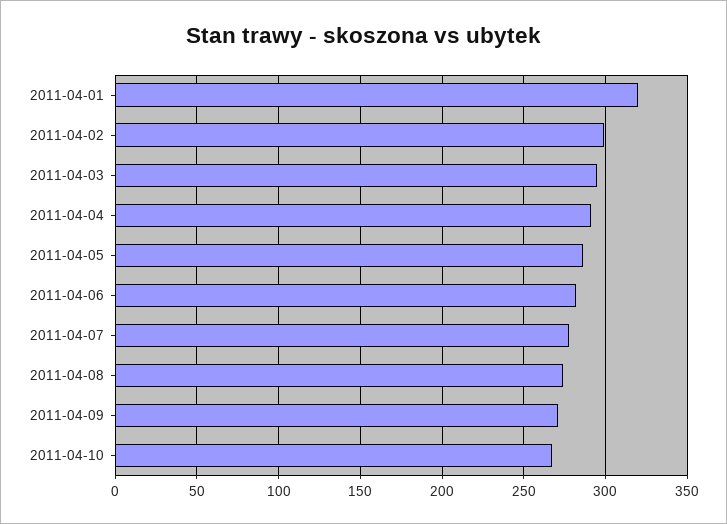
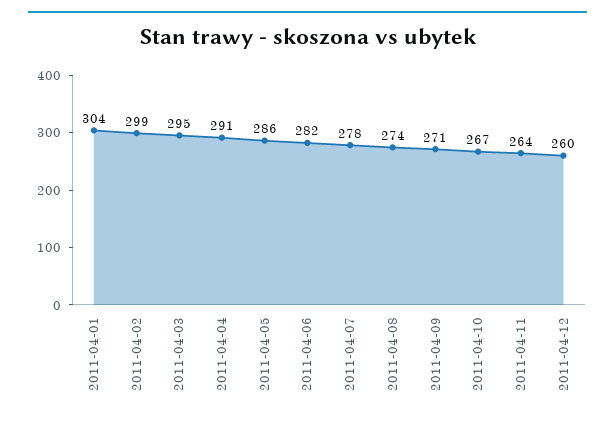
2011-04-01: 320 -> 304
2011-04-11: none -> 264
2011-04-12: none -> 260

